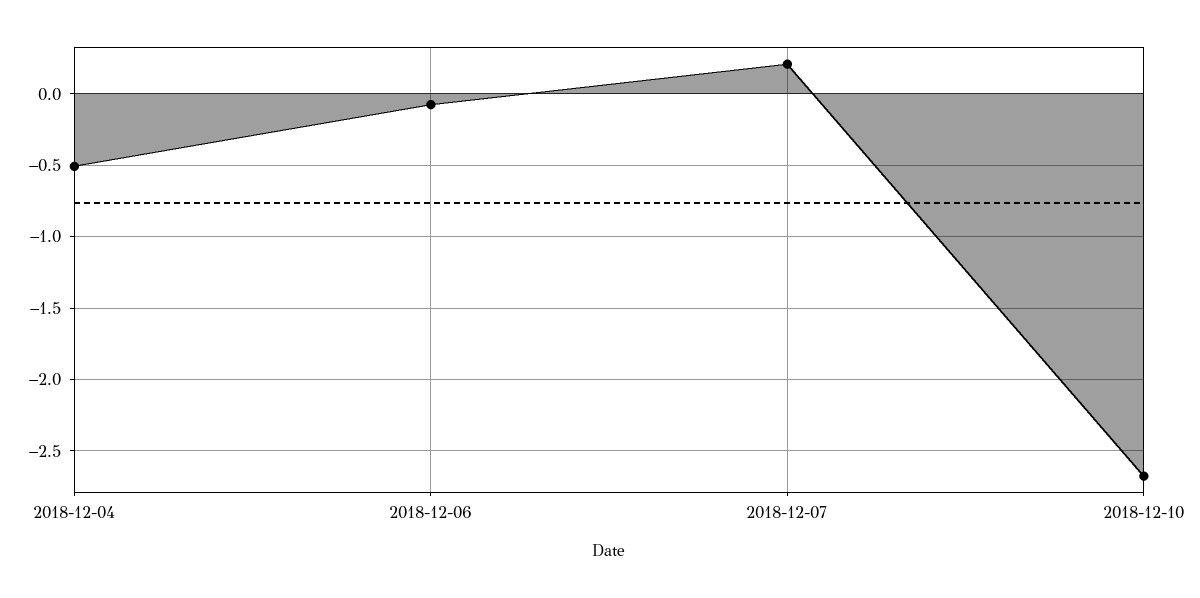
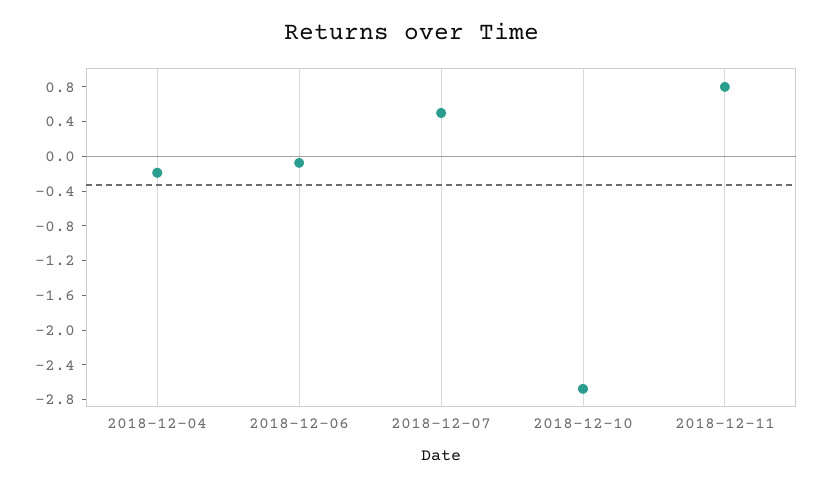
2018-12-04: -0.5 -> -0.2
2018-12-07: 0.2 -> 0.5
2018-12-11: none -> 0.8

